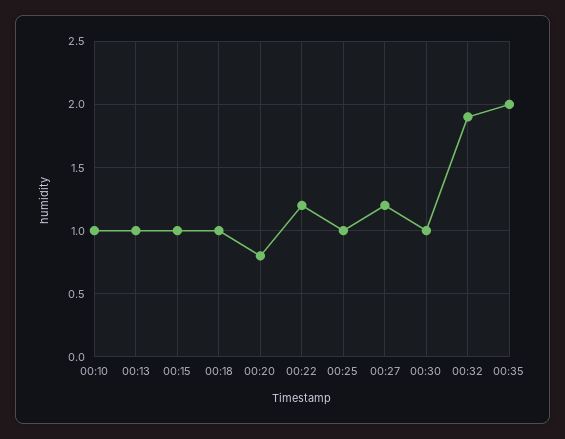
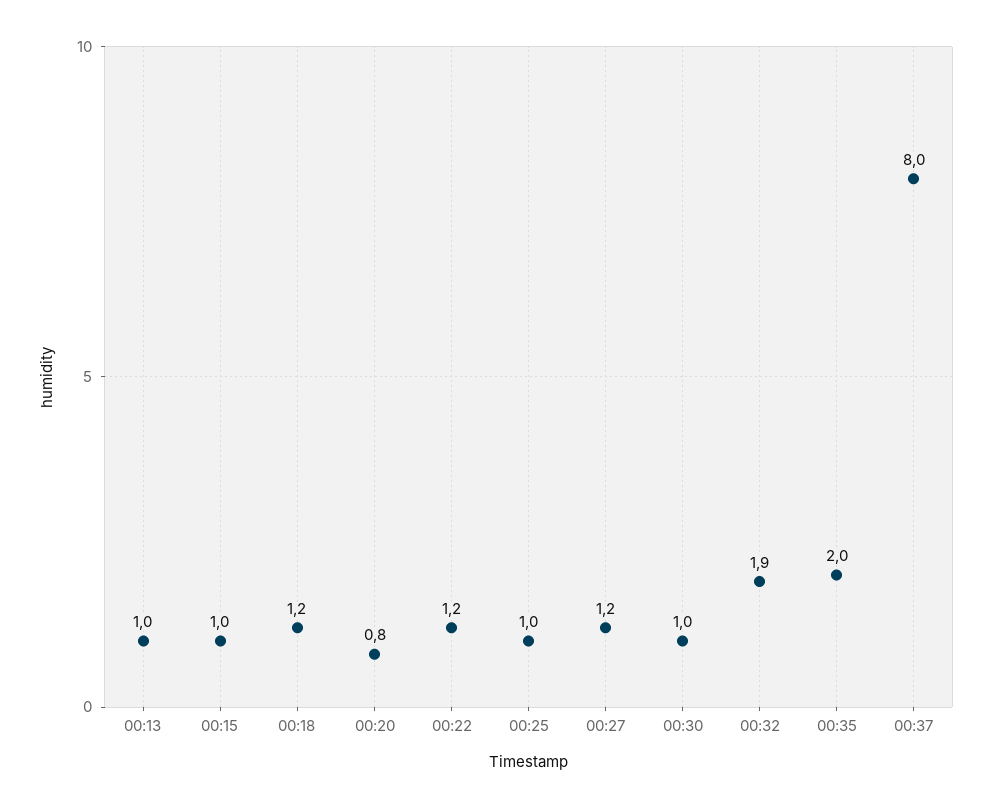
00:10: 1 -> none
00:18: 1 -> 1.2
00:37: none -> 8

